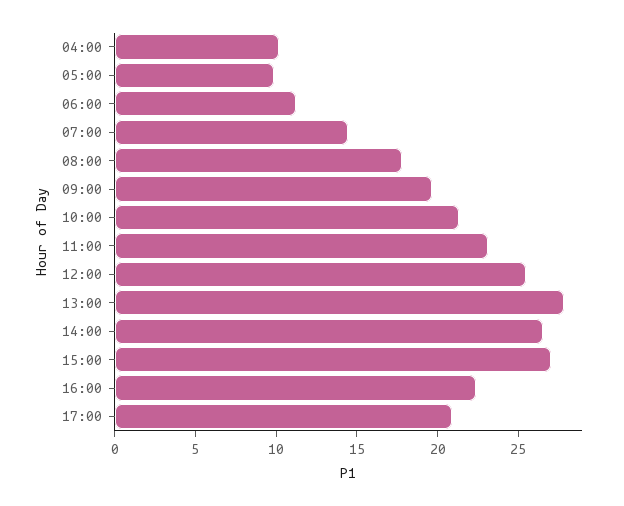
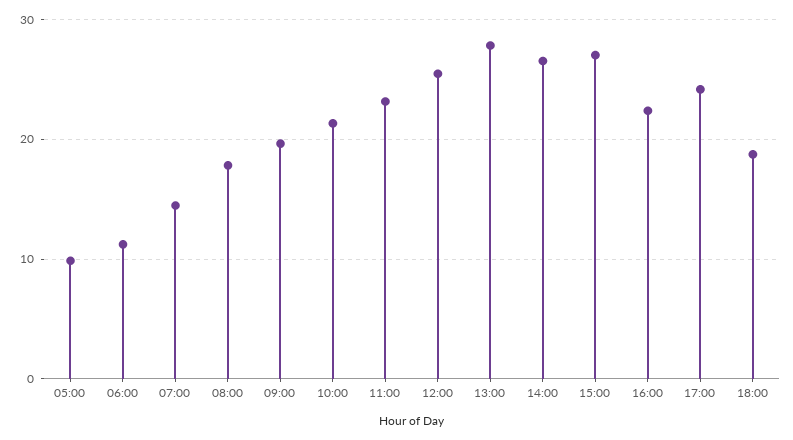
04:00: 10 -> none
17:00: 21 -> 24
18:00: none -> 19

